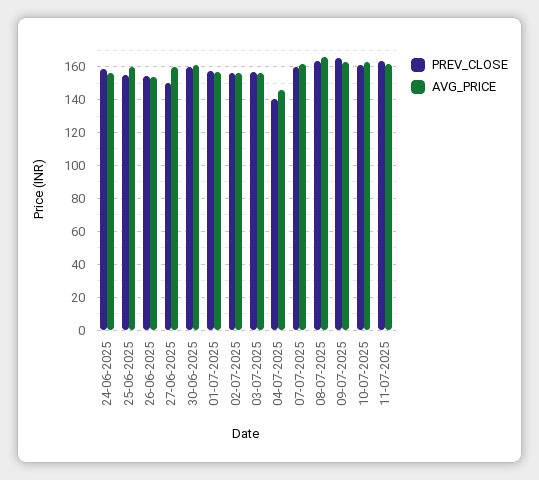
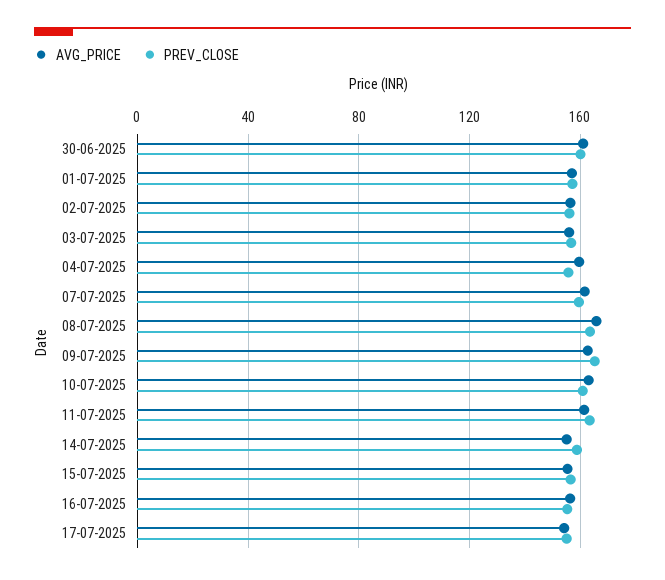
PREV_CLOSE, 24-06-2025: 160 -> none
AVG_PRICE, 24-06-2025: 155 -> none
PREV_CLOSE, 25-06-2025: 155 -> none
AVG_PRICE, 25-06-2025: 160 -> none
PREV_CLOSE, 26-06-2025: 155 -> none
AVG_PRICE, 26-06-2025: 155 -> none
PREV_CLOSE, 27-06-2025: 150 -> none
AVG_PRICE, 27-06-2025: 160 -> none
PREV_CLOSE, 04-07-2025: 140 -> 155
AVG_PRICE, 04-07-2025: 145 -> 160
AVG_PRICE, 14-07-2025: none -> 155
PREV_CLOSE, 14-07-2025: none -> 160
AVG_PRICE, 15-07-2025: none -> 155
PREV_CLOSE, 15-07-2025: none -> 155
AVG_PRICE, 16-07-2025: none -> 155
PREV_CLOSE, 16-07-2025: none -> 155
AVG_PRICE, 17-07-2025: none -> 155
PREV_CLOSE, 17-07-2025: none -> 155

